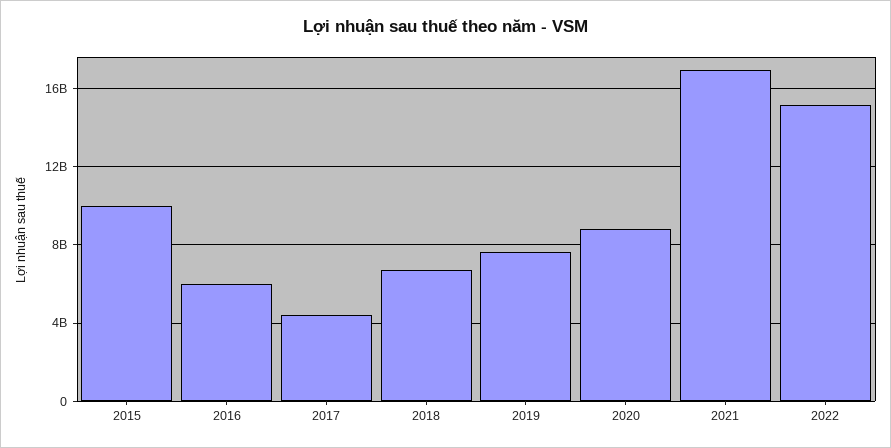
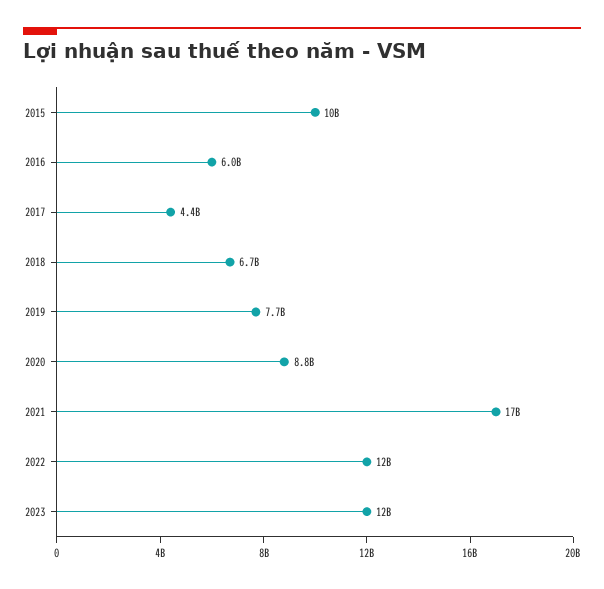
2022: 15000000000 -> 12000000000
2023: none -> 12000000000

